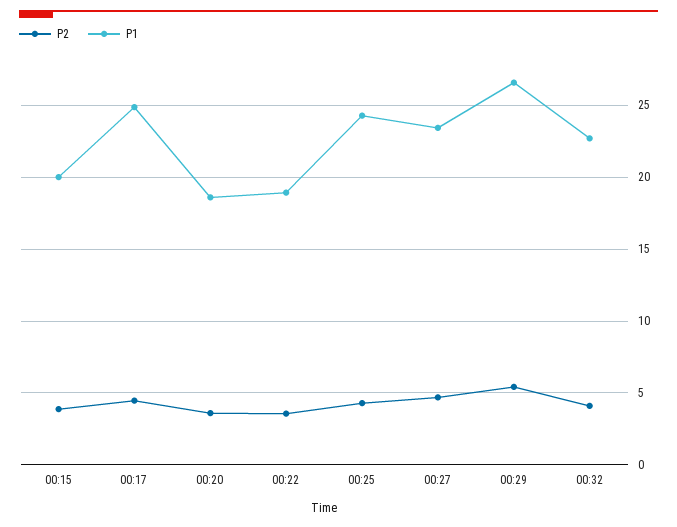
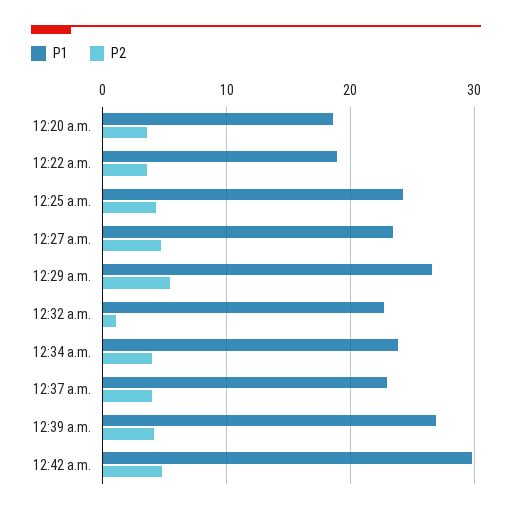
P2, 00:15: 4 -> none
P1, 00:15: 20 -> none
P2, 00:17: 4.5 -> none
P1, 00:17: 25 -> none
P2, 00:32: 4 -> 1
P1, 12:34 a.m.: none -> 24
P2, 12:34 a.m.: none -> 4
P1, 12:37 a.m.: none -> 23
P2, 12:37 a.m.: none -> 4
P1, 12:39 a.m.: none -> 27
P2, 12:39 a.m.: none -> 4
P1, 12:42 a.m.: none -> 30
P2, 12:42 a.m.: none -> 5

